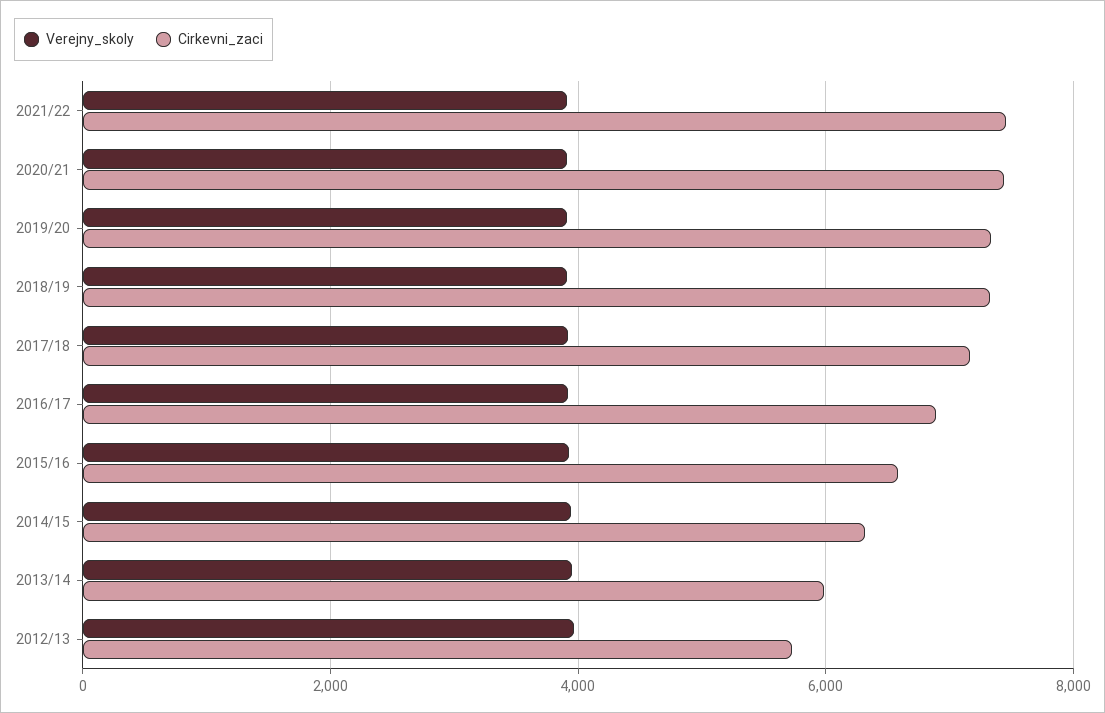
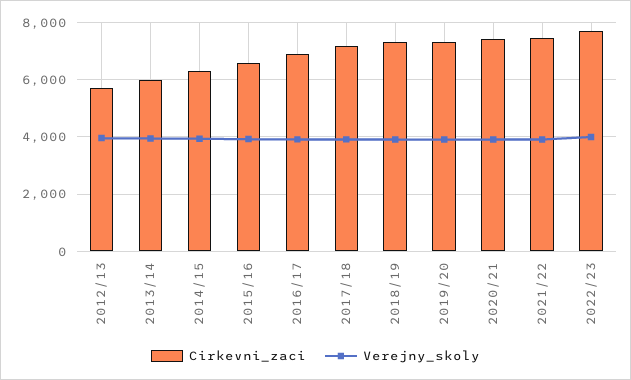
Cirkevni_zaci, 2022/23: none -> 7750
Verejny_skoly, 2022/23: none -> 4000

